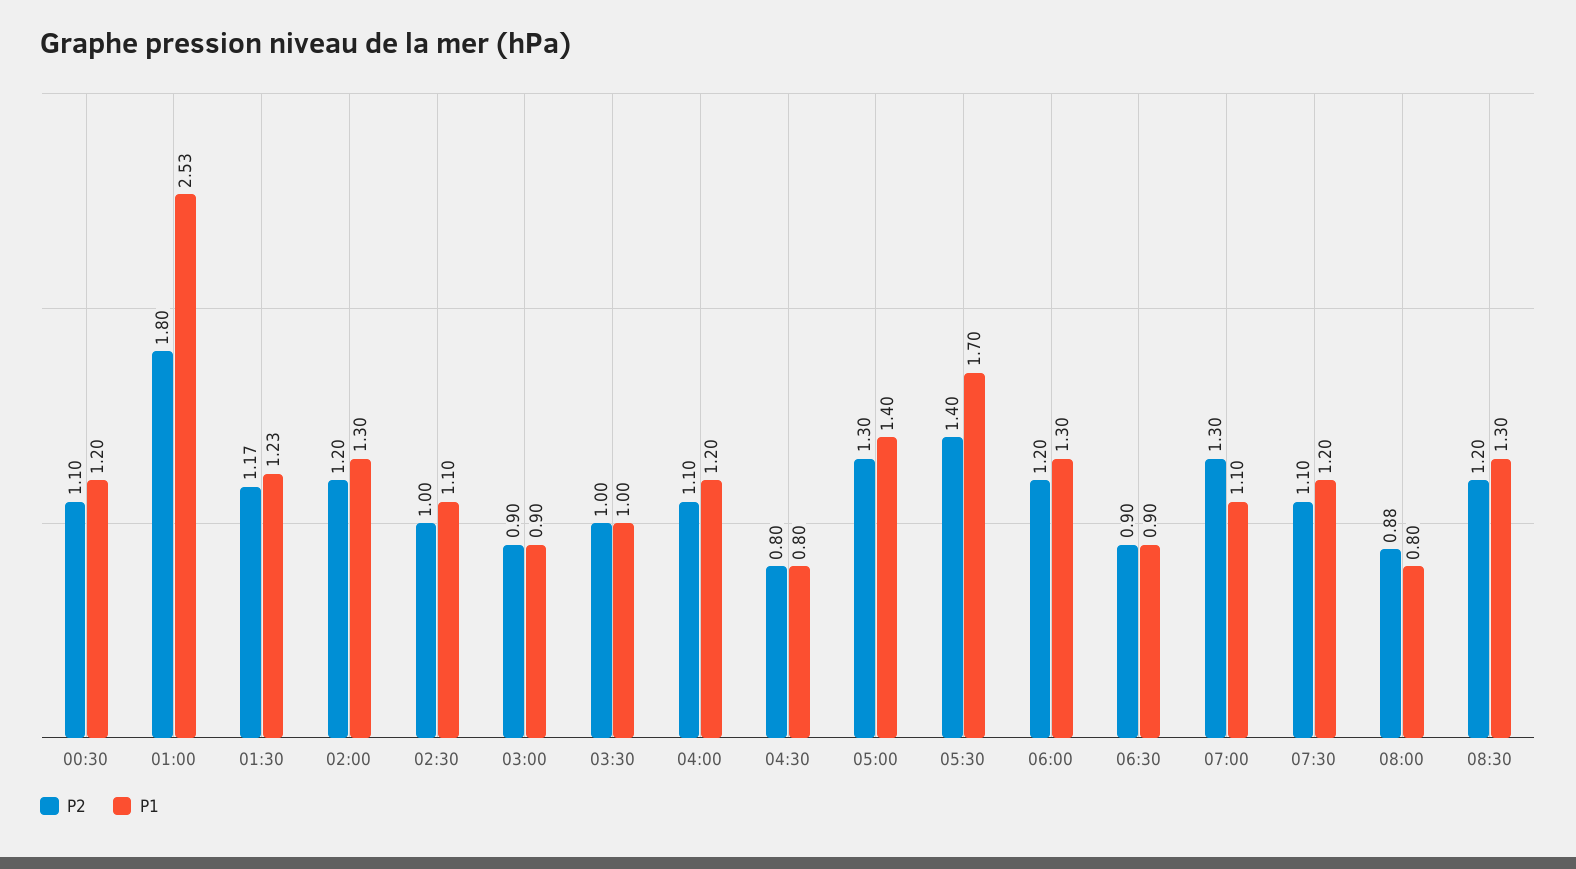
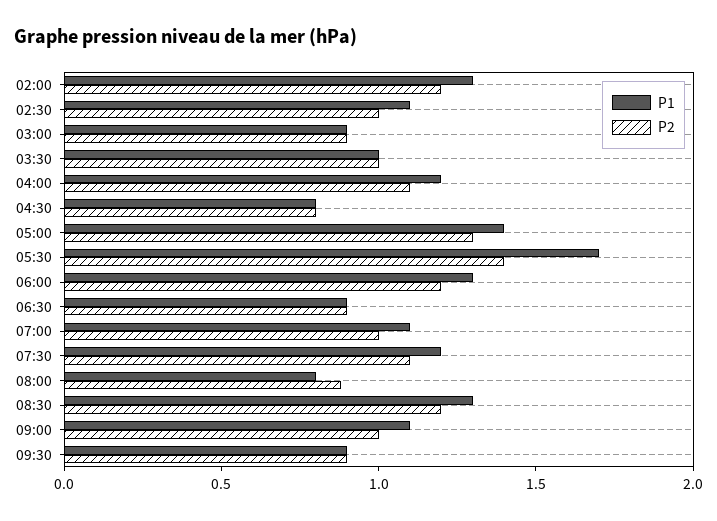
P2, 00:30: 1.1 -> none
P1, 00:30: 1.2 -> none
P2, 01:00: 1.8 -> none
P1, 01:00: 2.53 -> none
P2, 01:30: 1.17 -> none
P1, 01:30: 1.23 -> none
P2, 07:00: 1.3 -> 1
P1, 09:00: none -> 1.1
P2, 09:00: none -> 1
P1, 09:30: none -> 0.9
P2, 09:30: none -> 0.9

